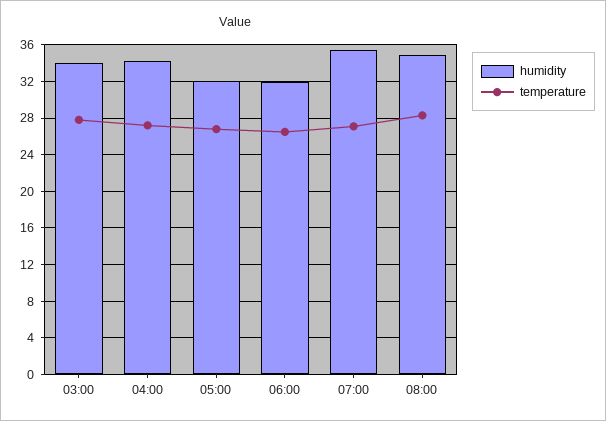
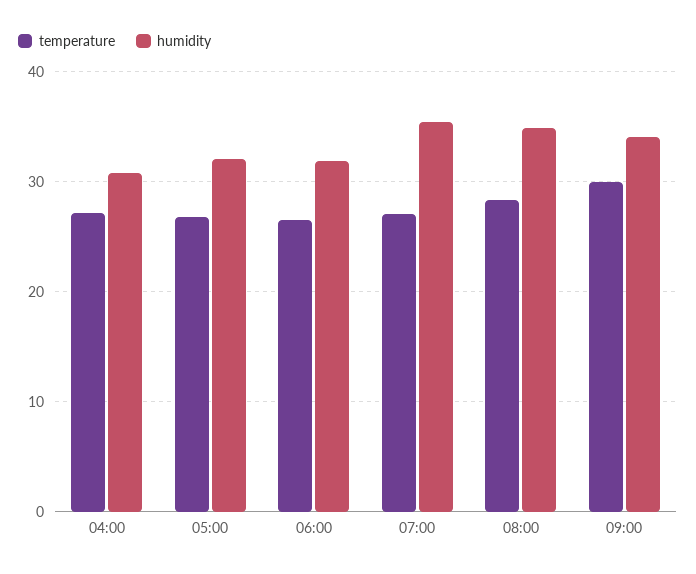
humidity, 03:00: 34 -> none
temperature, 03:00: 28 -> none
humidity, 04:00: 34 -> 31
temperature, 09:00: none -> 30
humidity, 09:00: none -> 34

